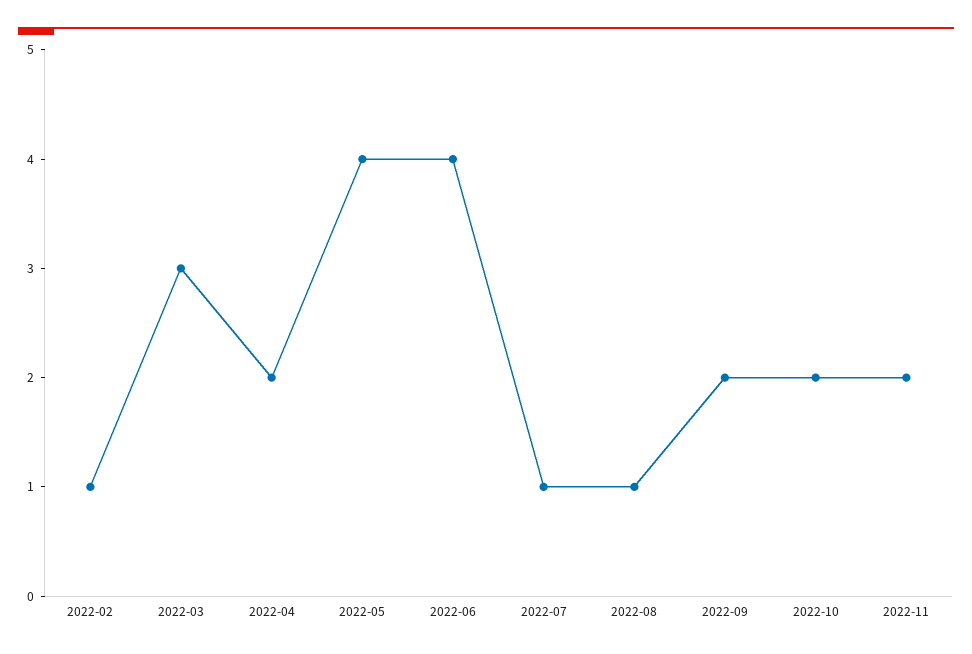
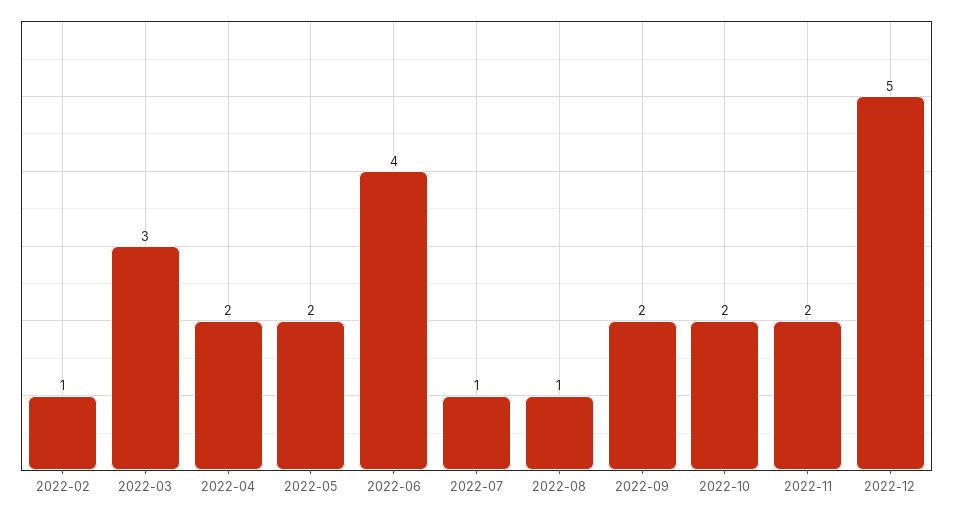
2022-05: 4 -> 2
2022-12: none -> 5

